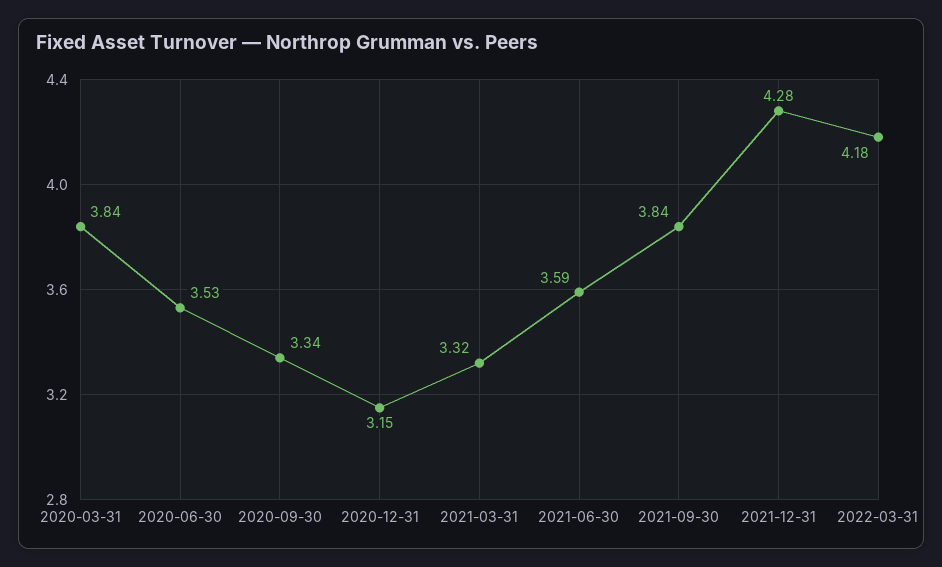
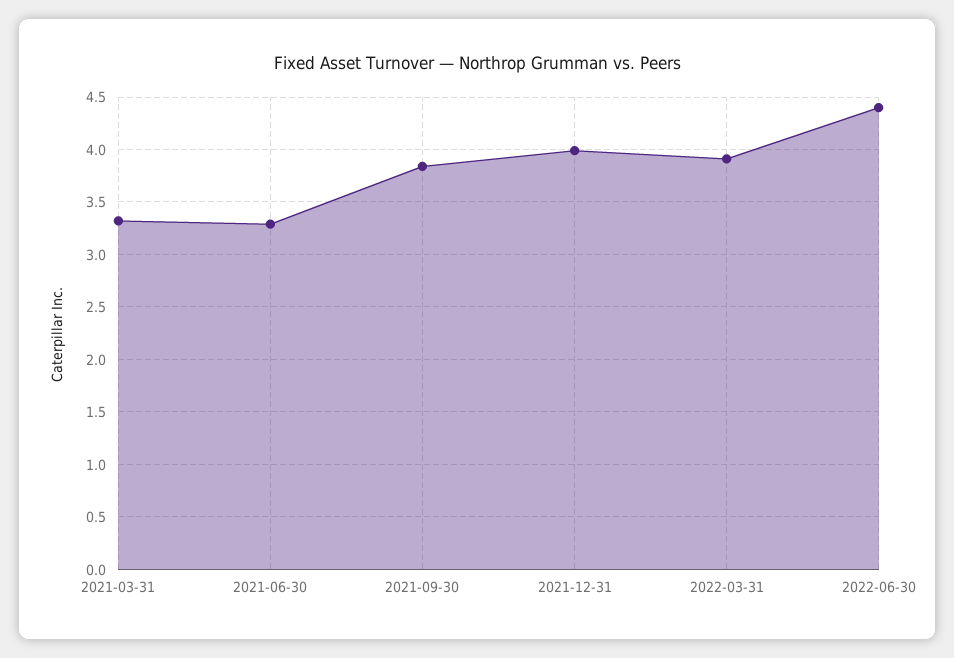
2020-03-31: 3.84 -> none
2020-06-30: 3.53 -> none
2020-09-30: 3.34 -> none
2020-12-31: 3.15 -> none
2021-06-30: 3.59 -> 3.3
2021-12-31: 4.28 -> 4
2022-03-31: 4.18 -> 3.9
2022-06-30: none -> 4.4

